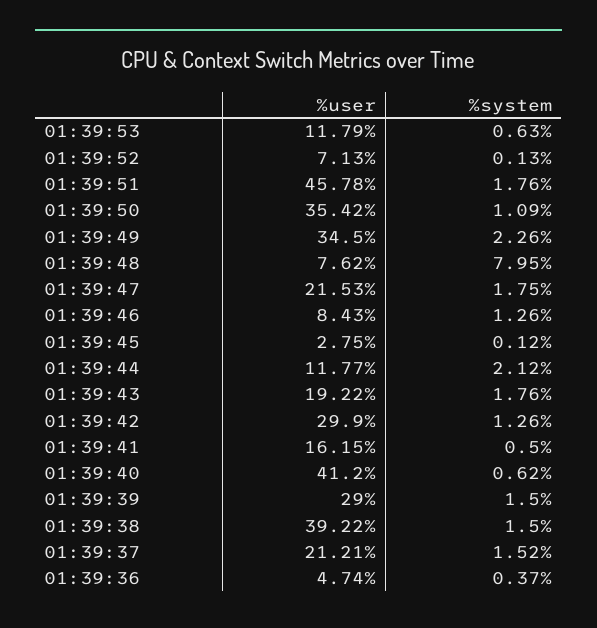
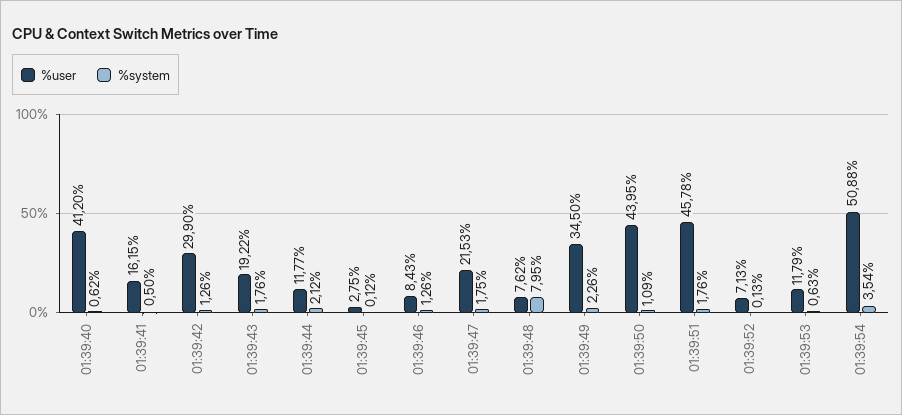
%user, 01:39:50: 35.42 -> 43.95
%user, 01:39:39: 29 -> none
%system, 01:39:39: 1.5 -> none
%user, 01:39:38: 39.22 -> none
%system, 01:39:38: 1.5 -> none
%user, 01:39:37: 21.21 -> none
%system, 01:39:37: 1.52 -> none
%user, 01:39:36: 4.74 -> none
%system, 01:39:36: 0.37 -> none
%user, 01:39:54: none -> 50.88
%system, 01:39:54: none -> 3.54

